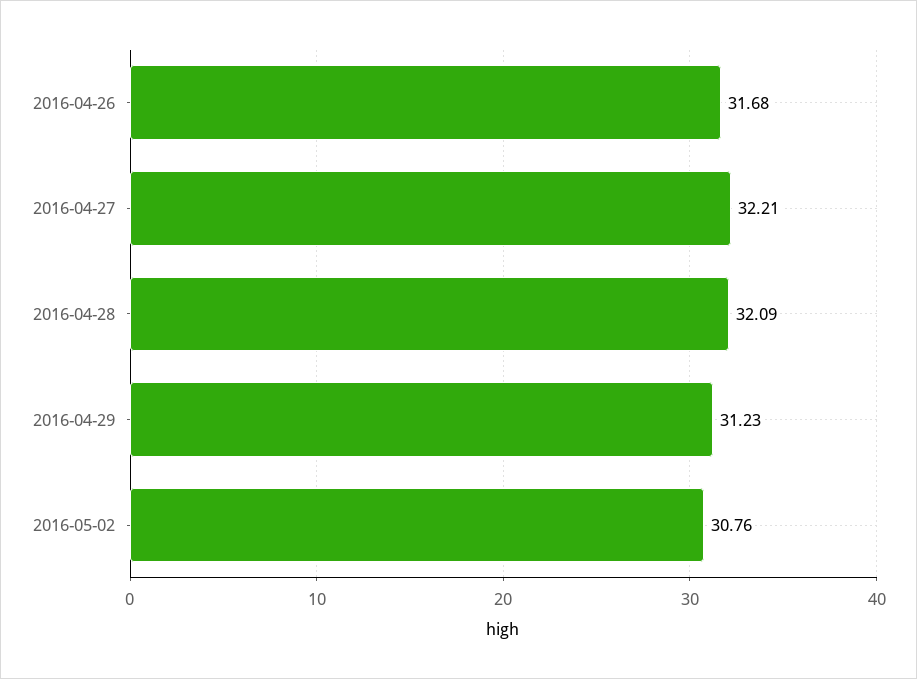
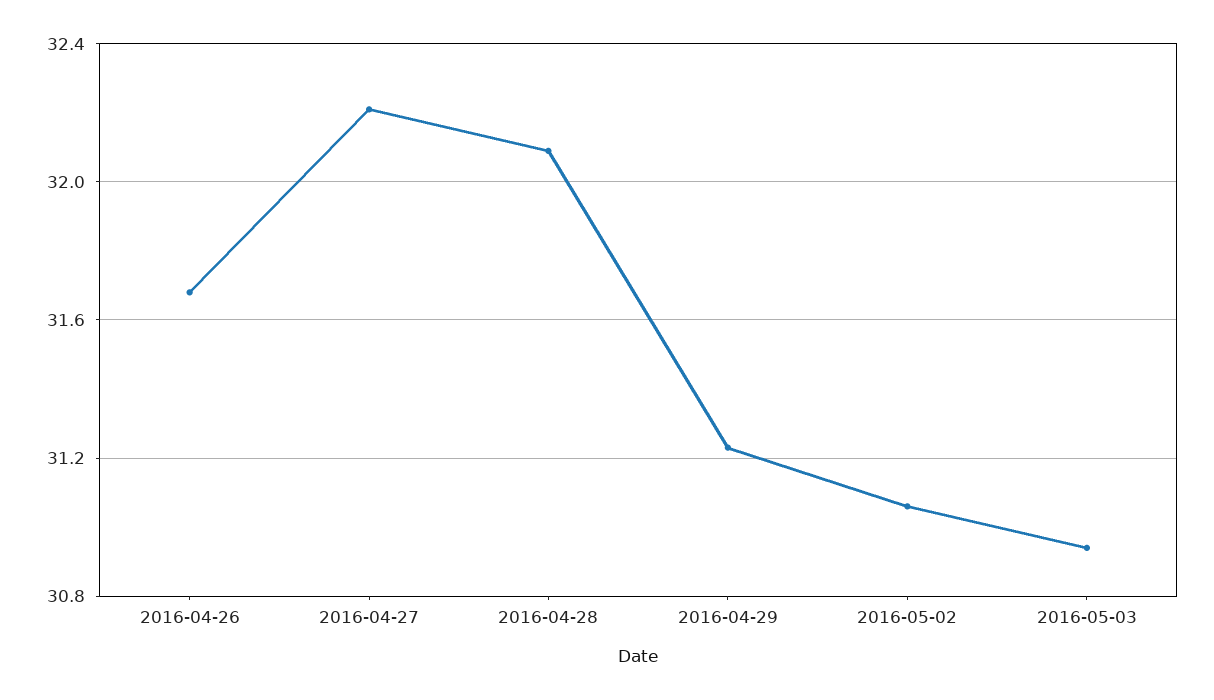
2016-05-02: 30.76 -> 31.05
2016-05-03: none -> 30.95

